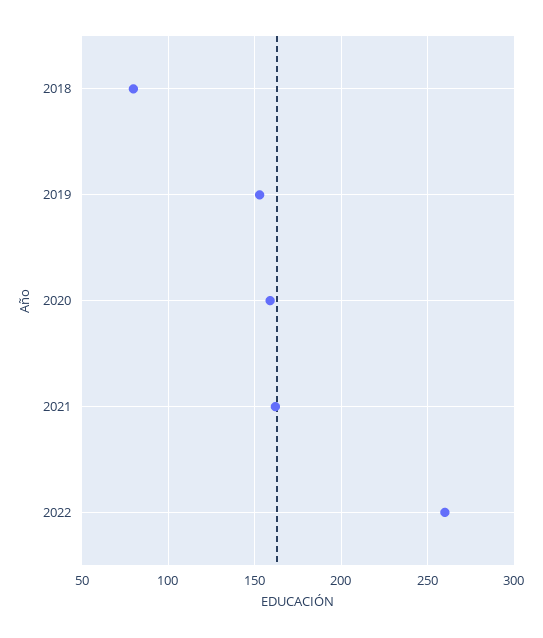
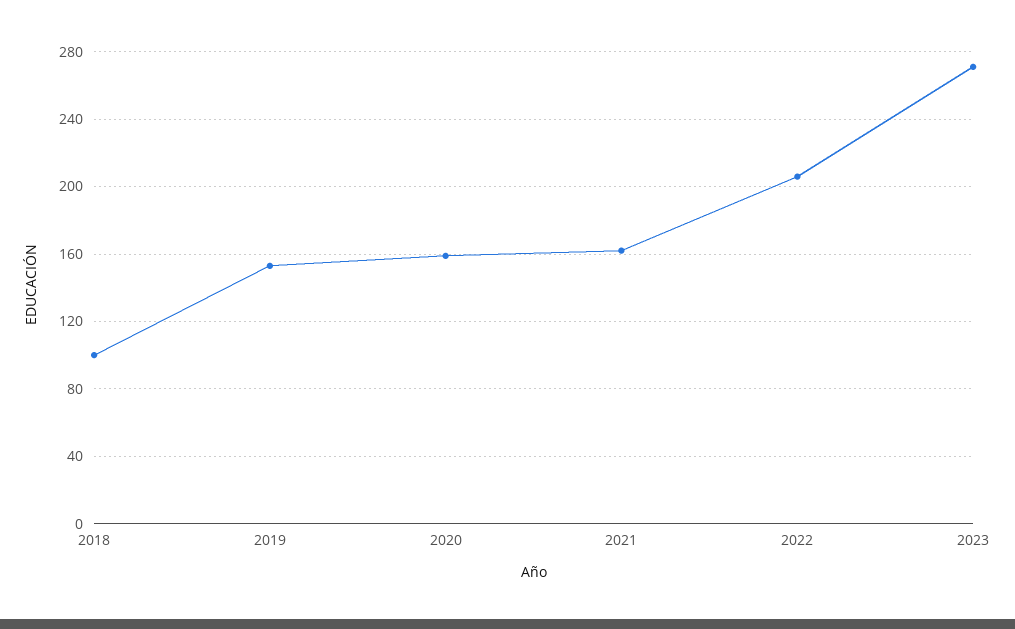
2018: 80 -> 100
2022: 260 -> 205
2023: none -> 270

